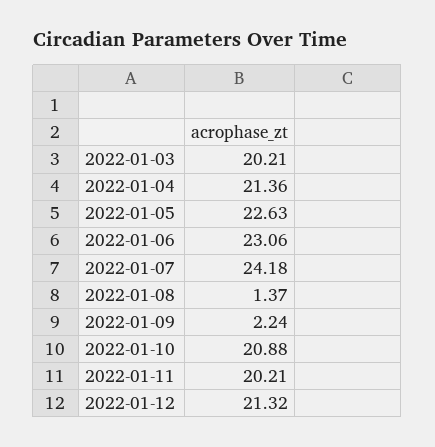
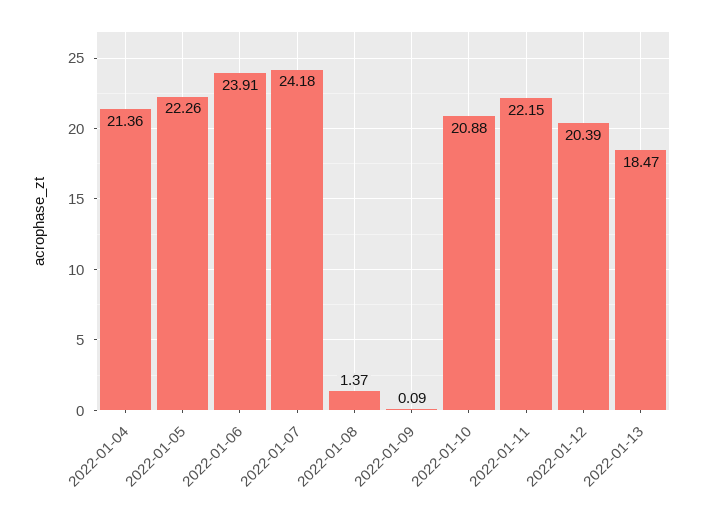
2022-01-03: 20.21 -> none
2022-01-05: 22.63 -> 22.26
2022-01-06: 23.06 -> 23.91
2022-01-09: 2.24 -> 0.09
2022-01-11: 20.21 -> 22.15
2022-01-12: 21.32 -> 20.39
2022-01-13: none -> 18.47

